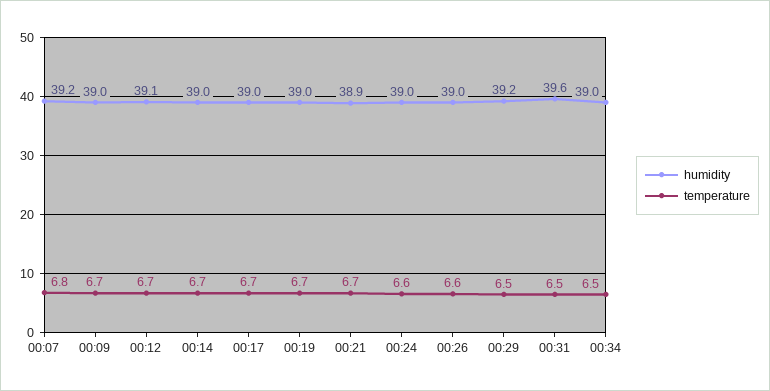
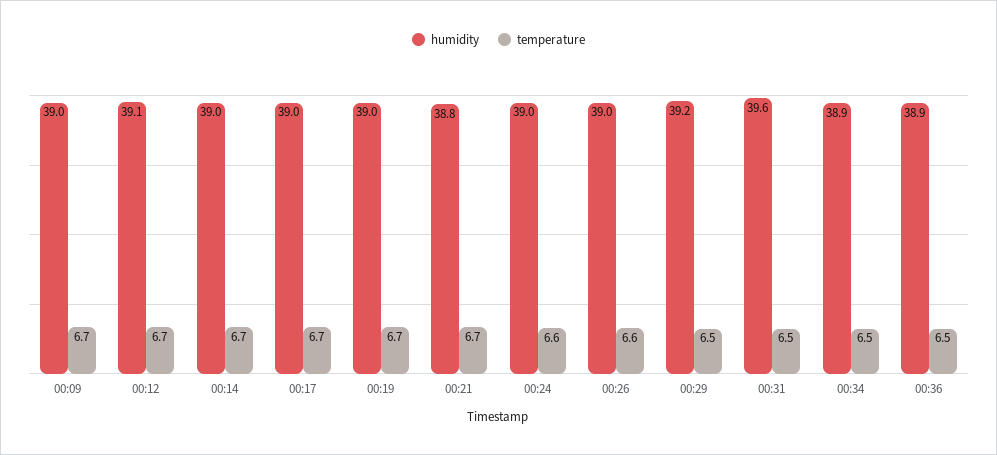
humidity, 00:07: 39.2 -> none
temperature, 00:07: 6.8 -> none
humidity, 00:21: 38.9 -> 38.8
humidity, 00:34: 39 -> 38.9
humidity, 00:36: none -> 38.9
temperature, 00:36: none -> 6.5

